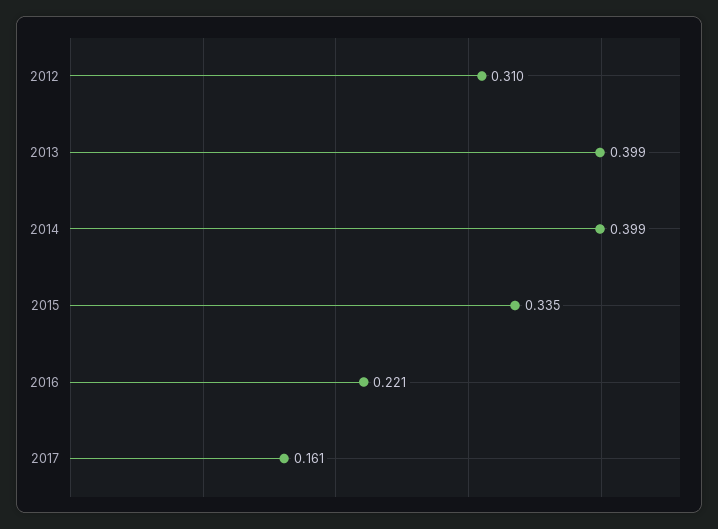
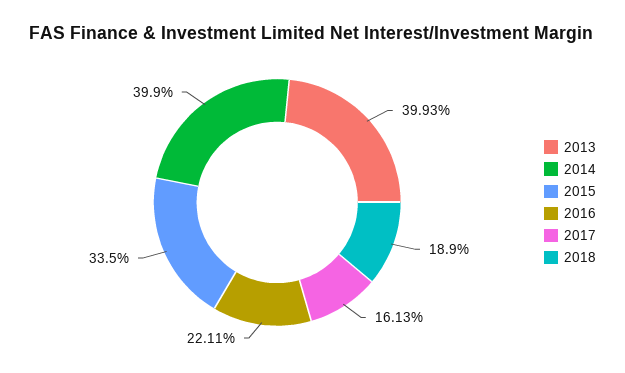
2012: 0.31 -> none
2018: none -> 0.189

